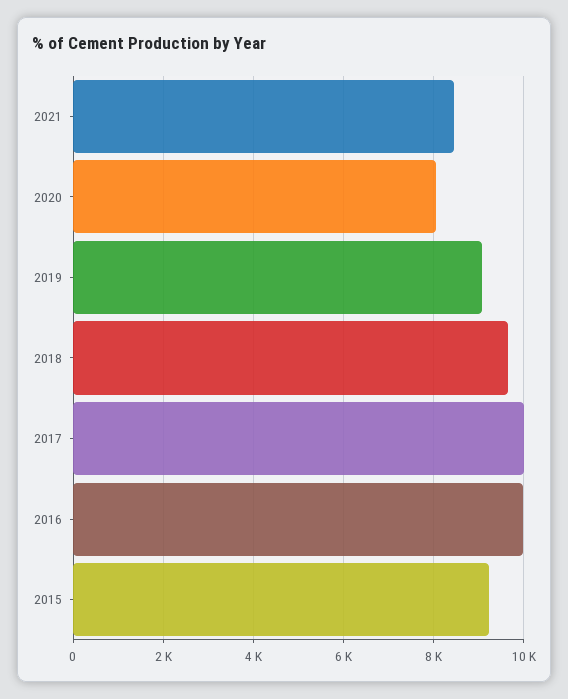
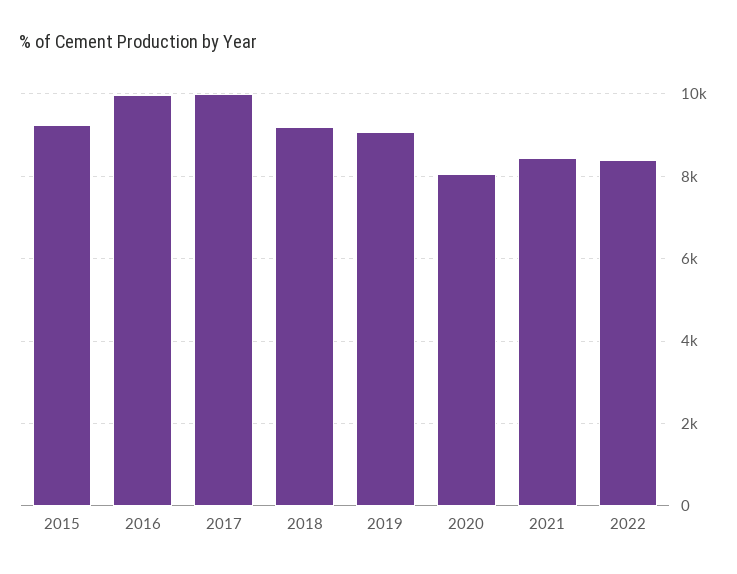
2018: 9600 -> 9200
2022: none -> 8400

